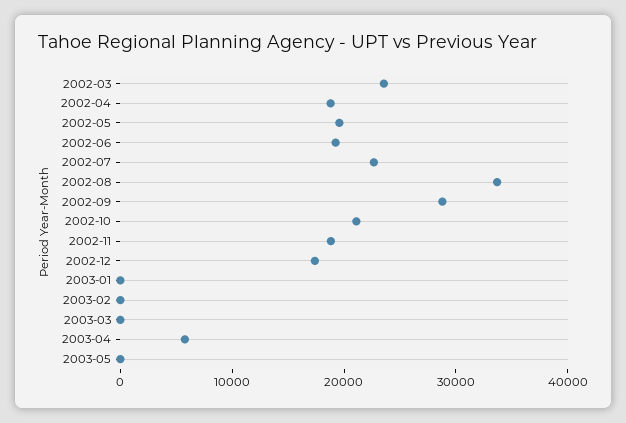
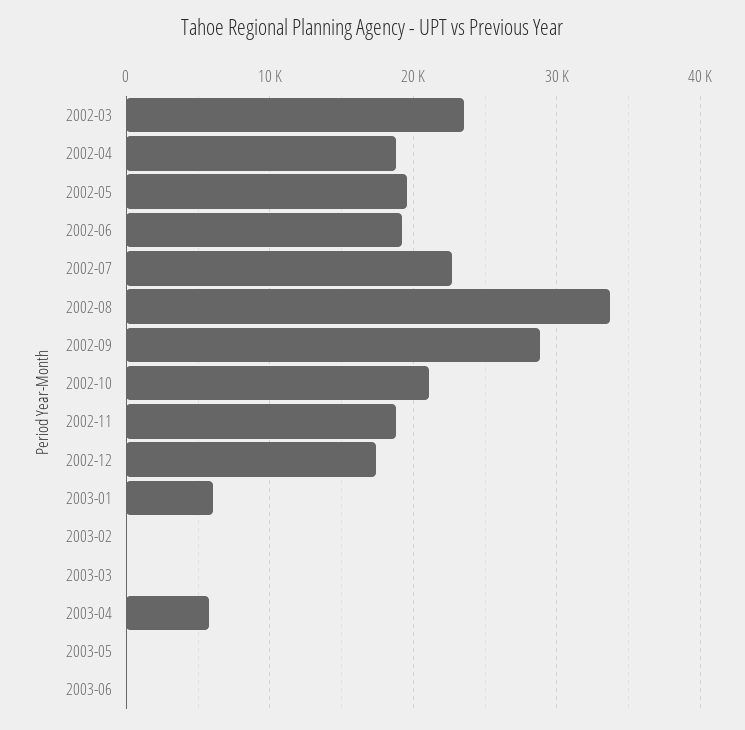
2003-01: 0 -> 6000
2003-06: none -> 0

